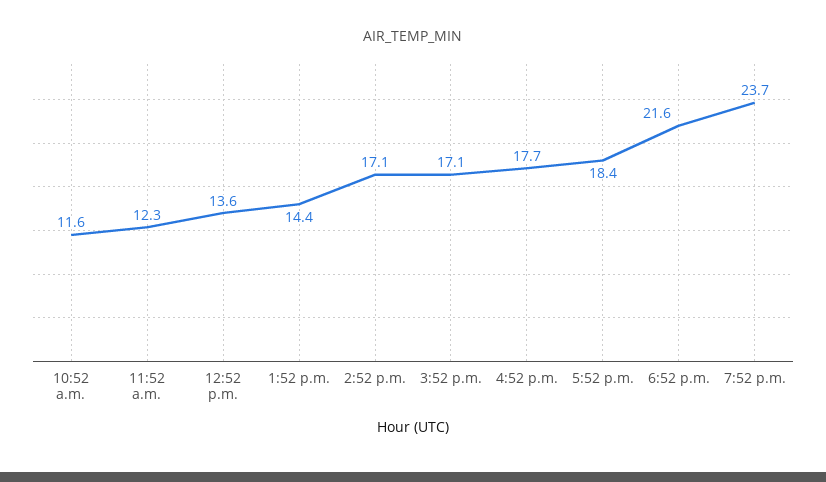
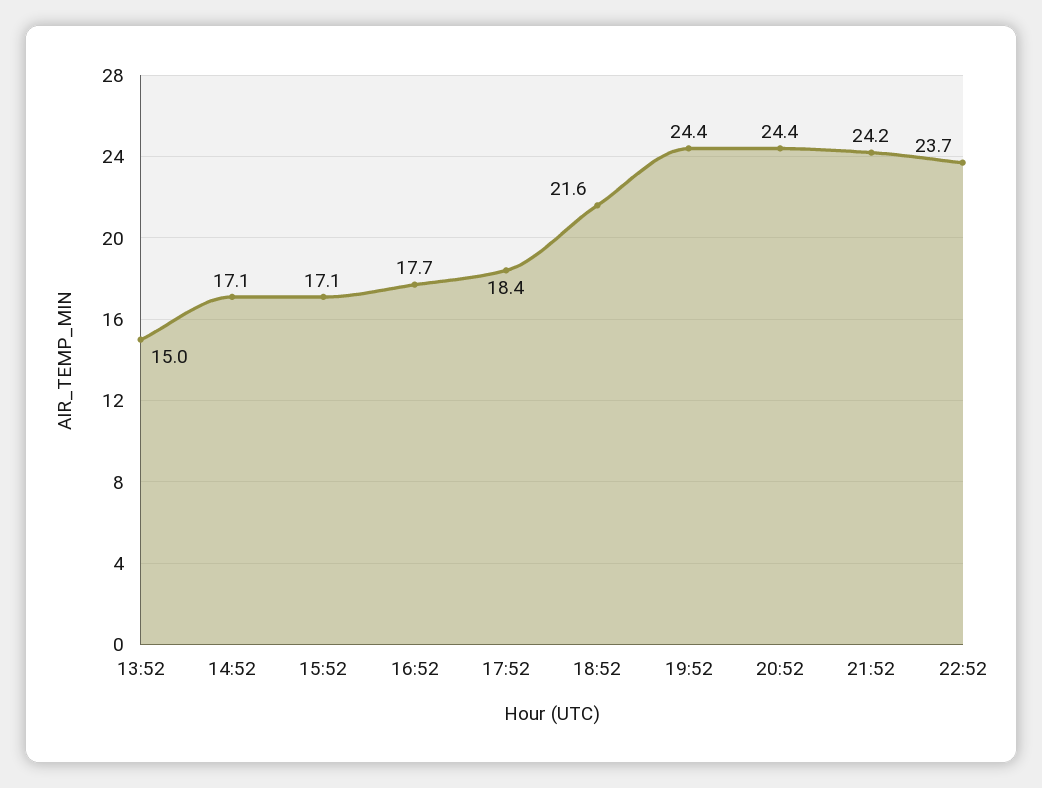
10:52 a.m.: 11.6 -> none
11:52 a.m.: 12.3 -> none
12:52 p.m.: 13.6 -> none
1:52 p.m.: 14.4 -> 15
7:52 p.m.: 23.7 -> 24.4
20:52: none -> 24.4
21:52: none -> 24.2
22:52: none -> 23.7

